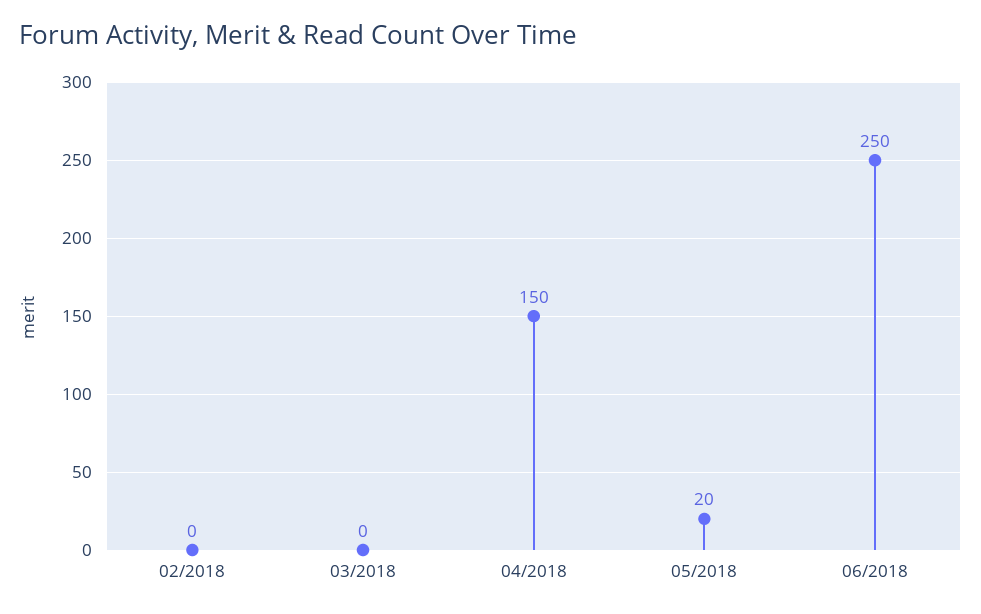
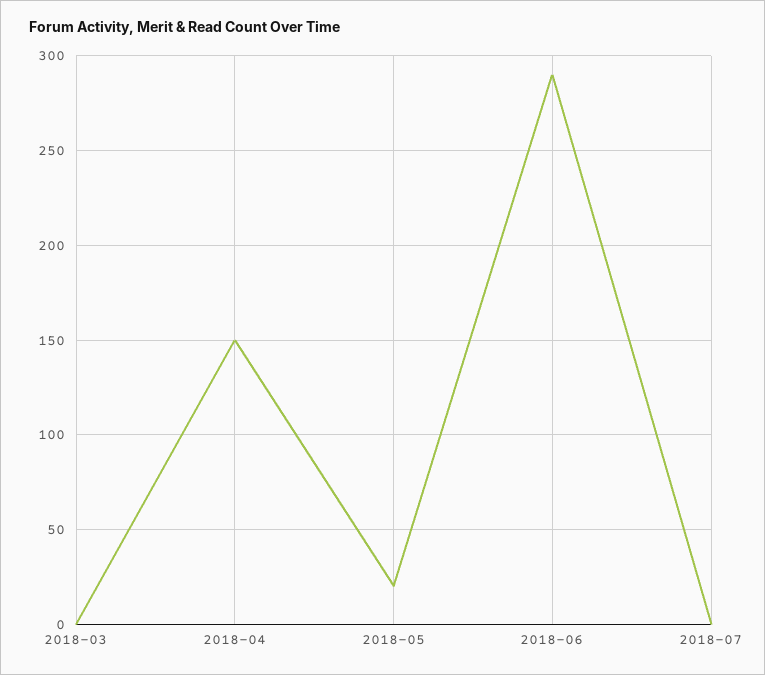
02/2018: 0 -> none
06/2018: 250 -> 290
2018-07: none -> 0

